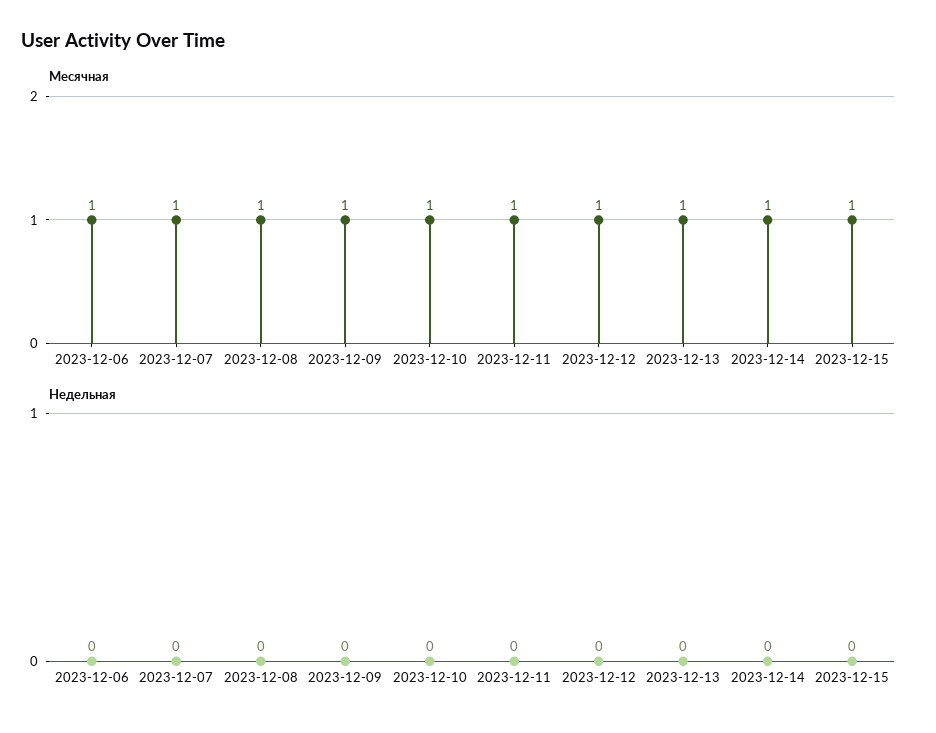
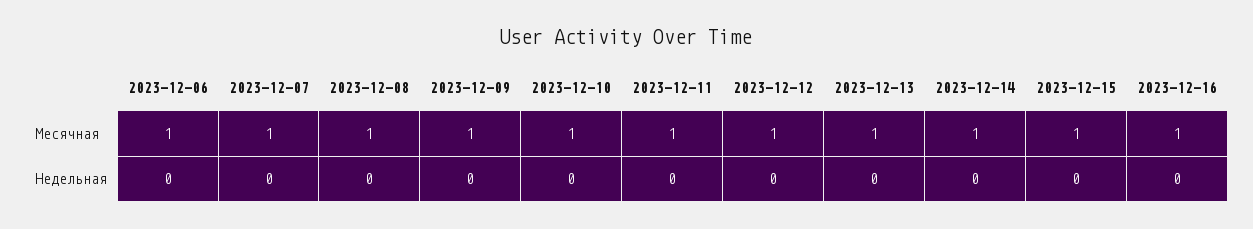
Месячная, 2023-12-16: none -> 1
Недельная, 2023-12-16: none -> 0

